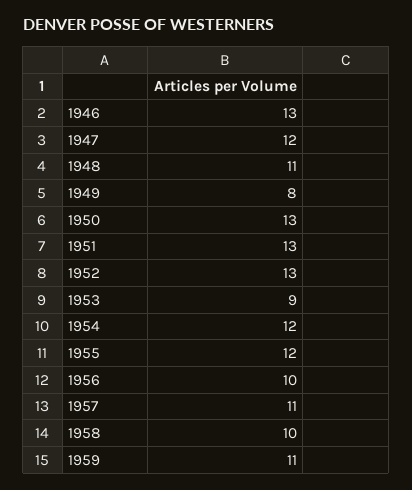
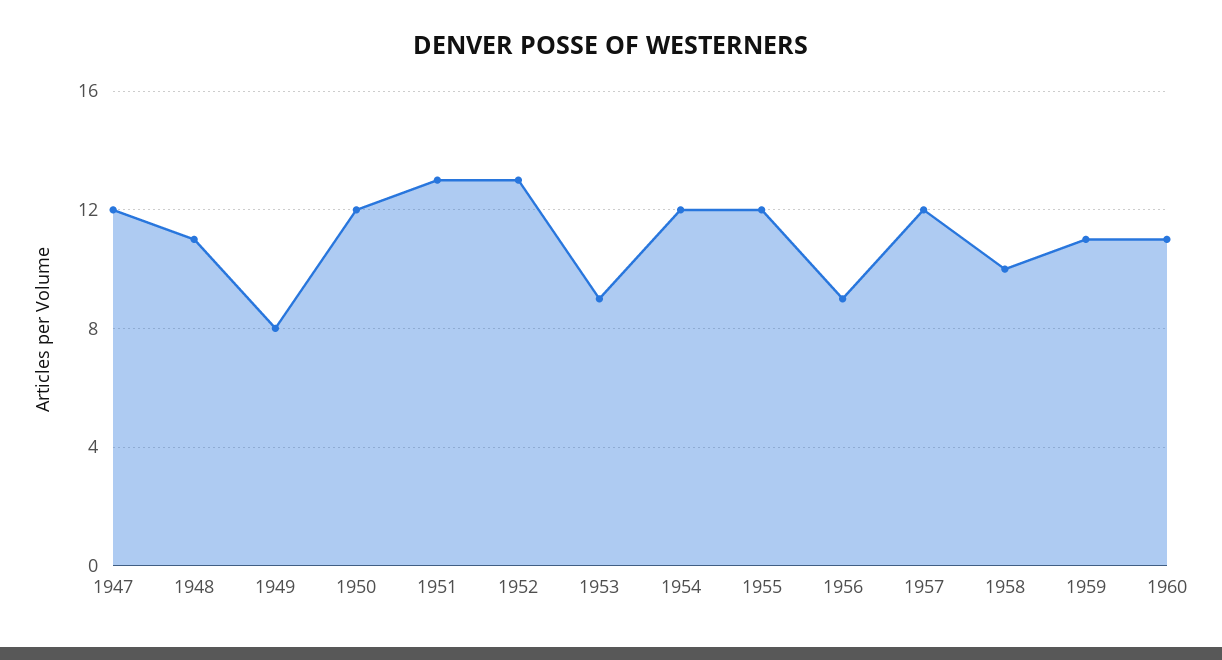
1946: 13 -> none
1950: 13 -> 12
1956: 10 -> 9
1957: 11 -> 12
1960: none -> 11

